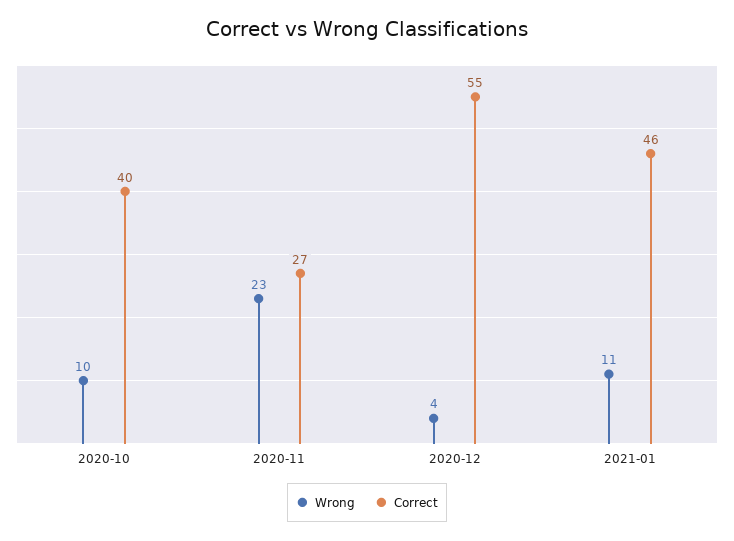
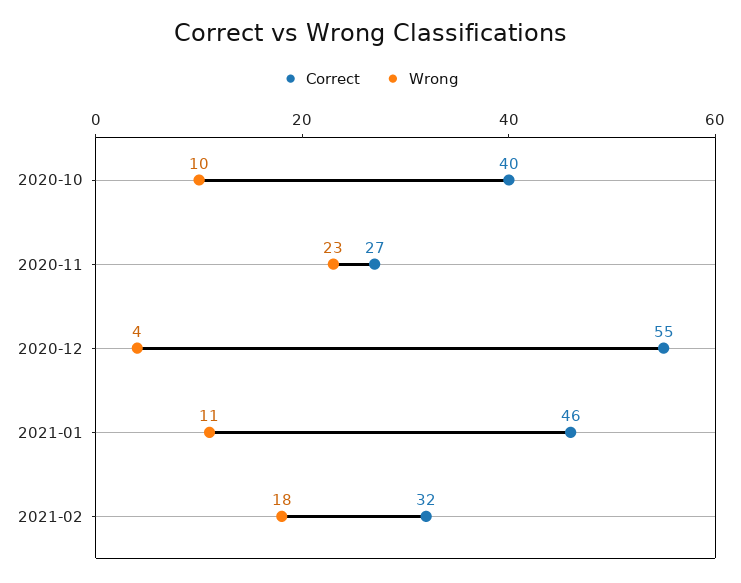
Correct, 2021-02: none -> 32
Wrong, 2021-02: none -> 18

